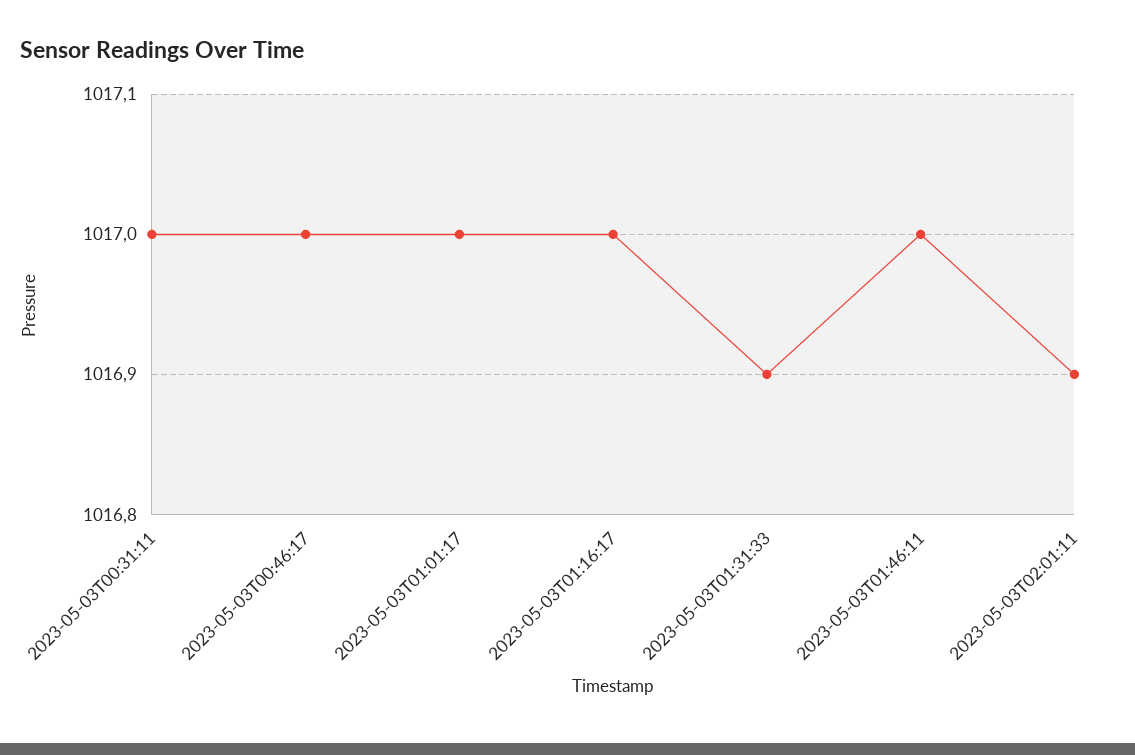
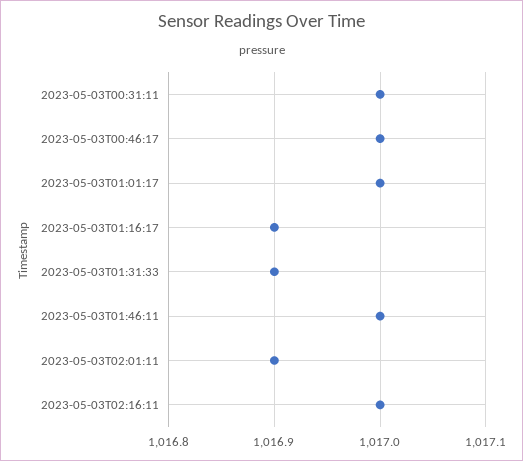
2023-05-03T01:16:17: 1017 -> 1016.9
2023-05-03T02:16:11: none -> 1017

